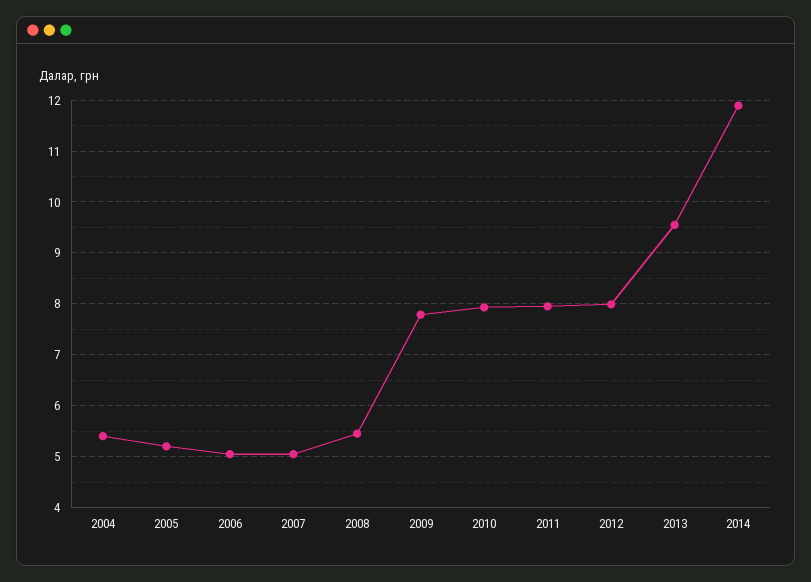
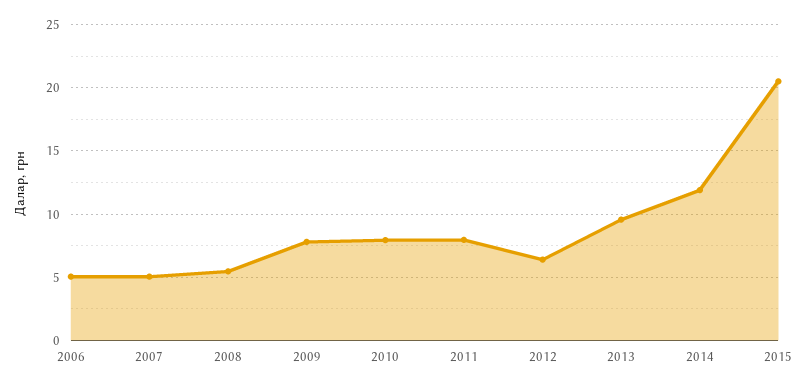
2004: 5.4 -> none
2005: 5.2 -> none
2012: 8 -> 6.5
2015: none -> 20.5

